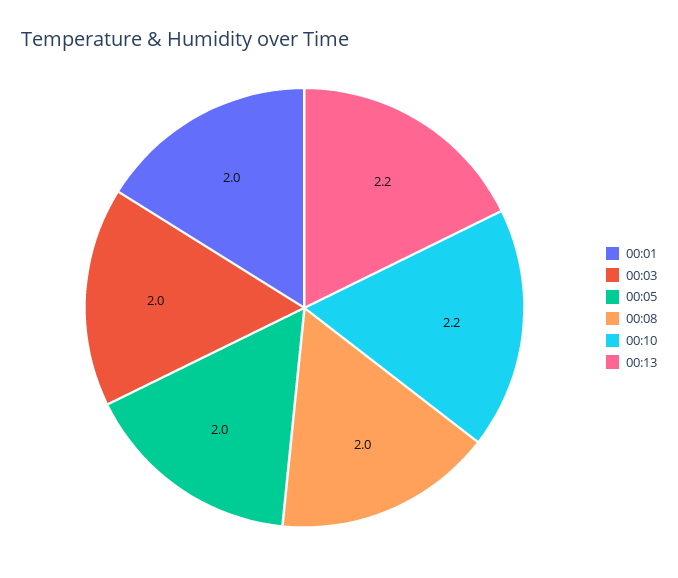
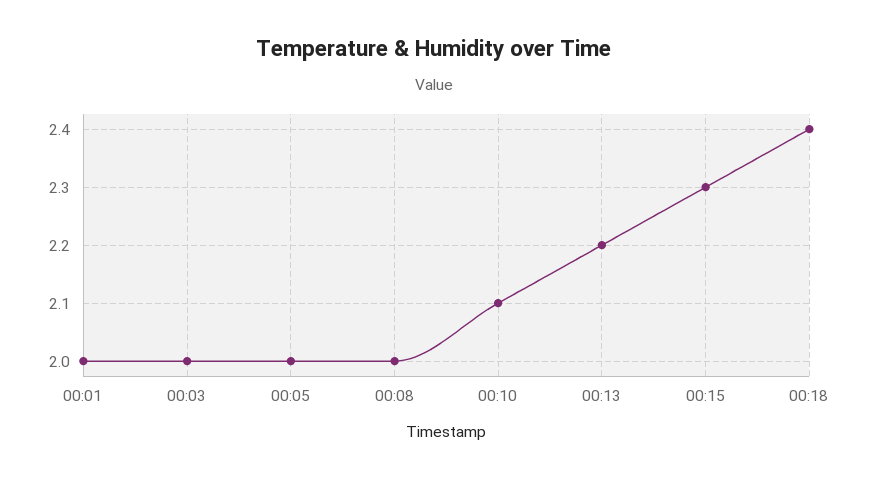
00:10: 2.2 -> 2.1
00:15: none -> 2.3
00:18: none -> 2.4

